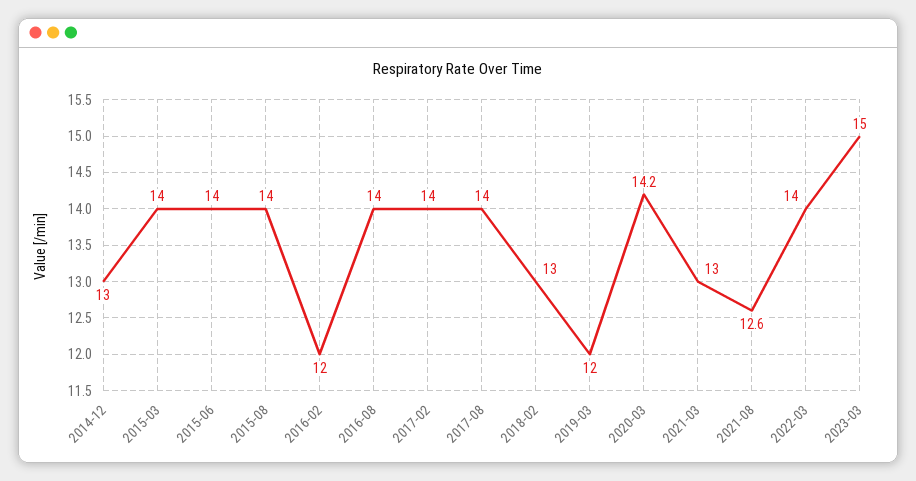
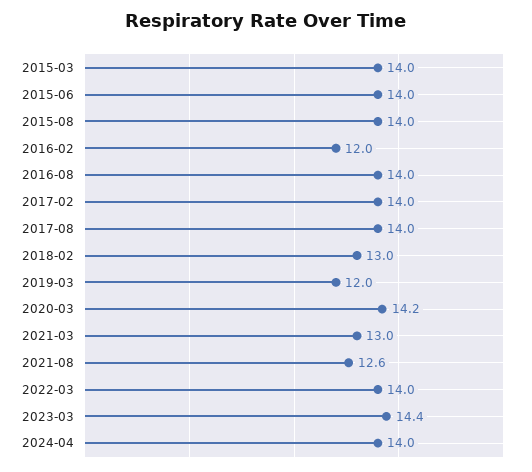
2014-12: 13 -> none
2023-03: 15 -> 14.4
2024-04: none -> 14

